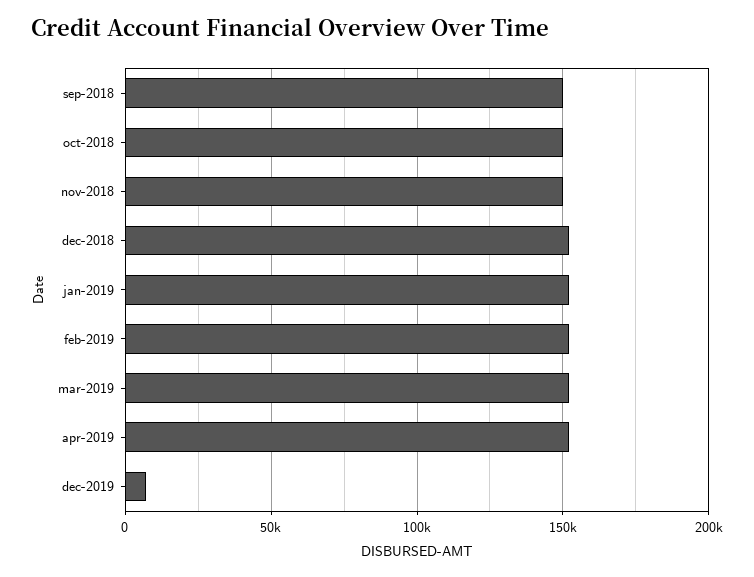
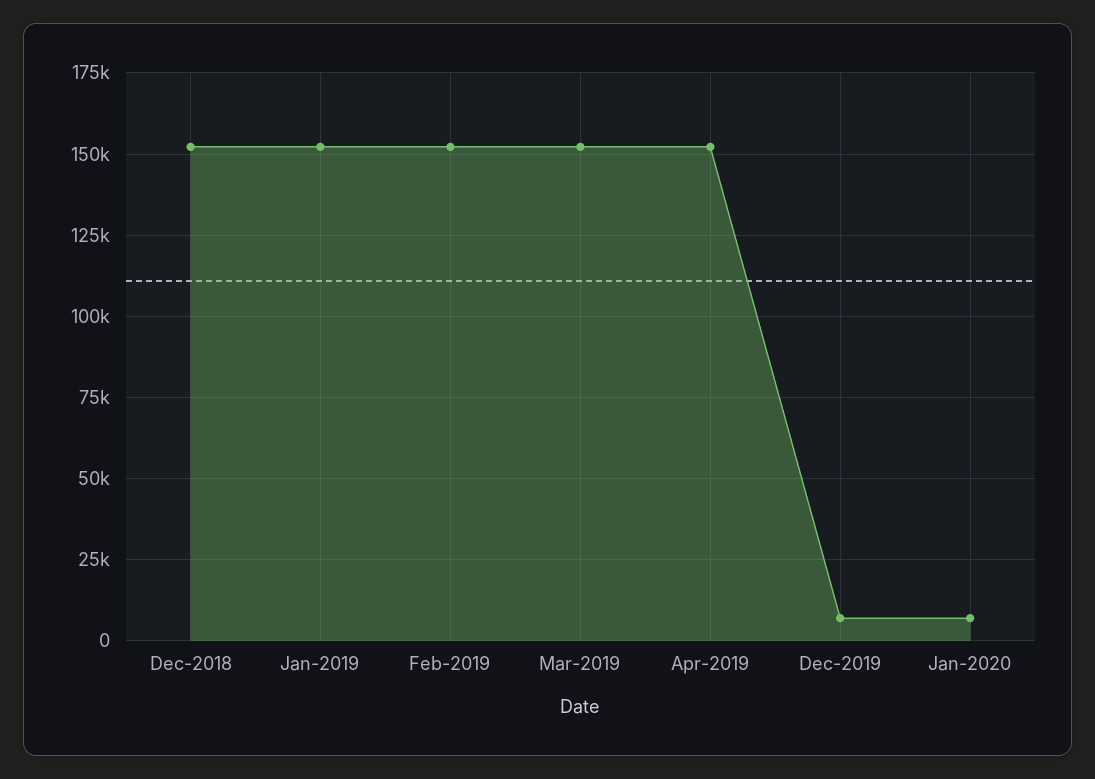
sep-2018: 150000 -> none
oct-2018: 150000 -> none
nov-2018: 150000 -> none
Jan-2020: none -> 7500

